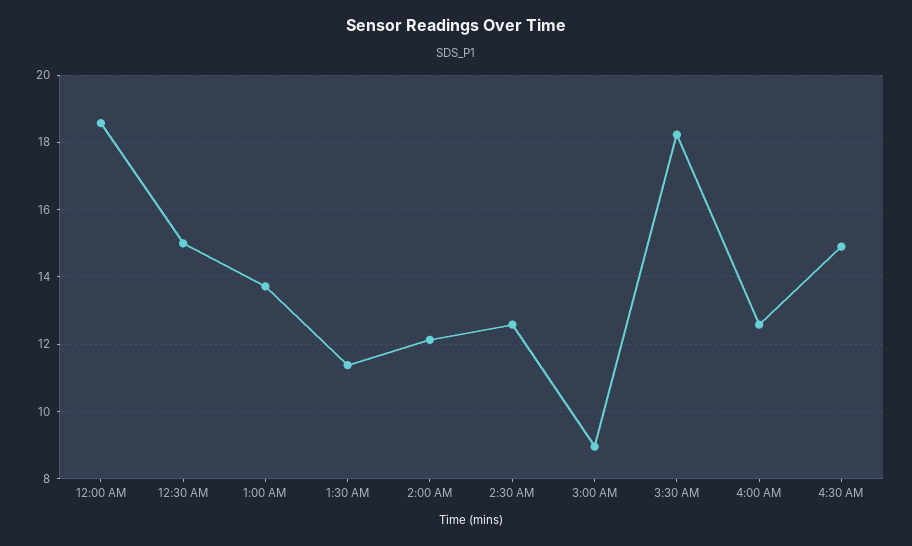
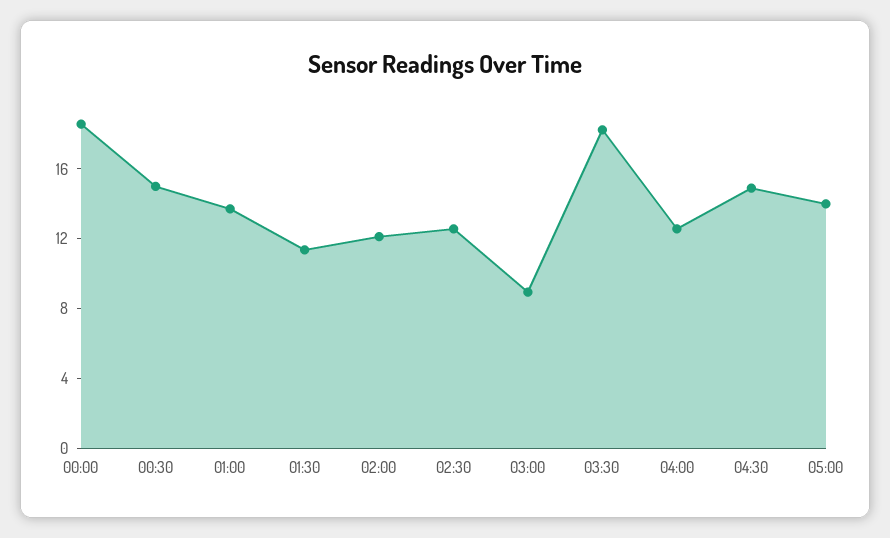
05:00: none -> 14

